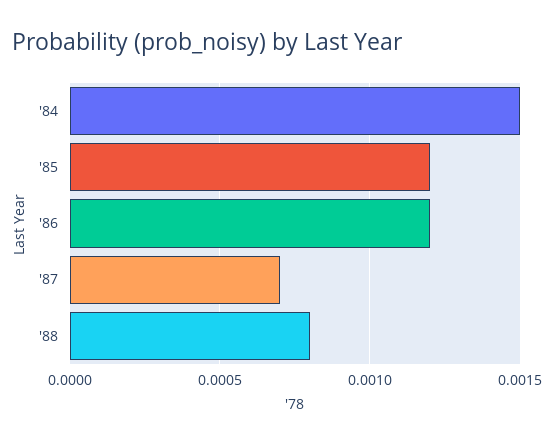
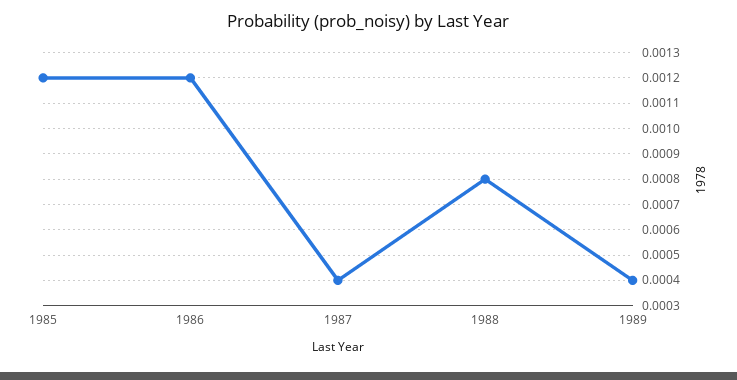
'84: 0.0015 -> none
'87: 0.0007 -> 0.0004
1989: none -> 0.0004

